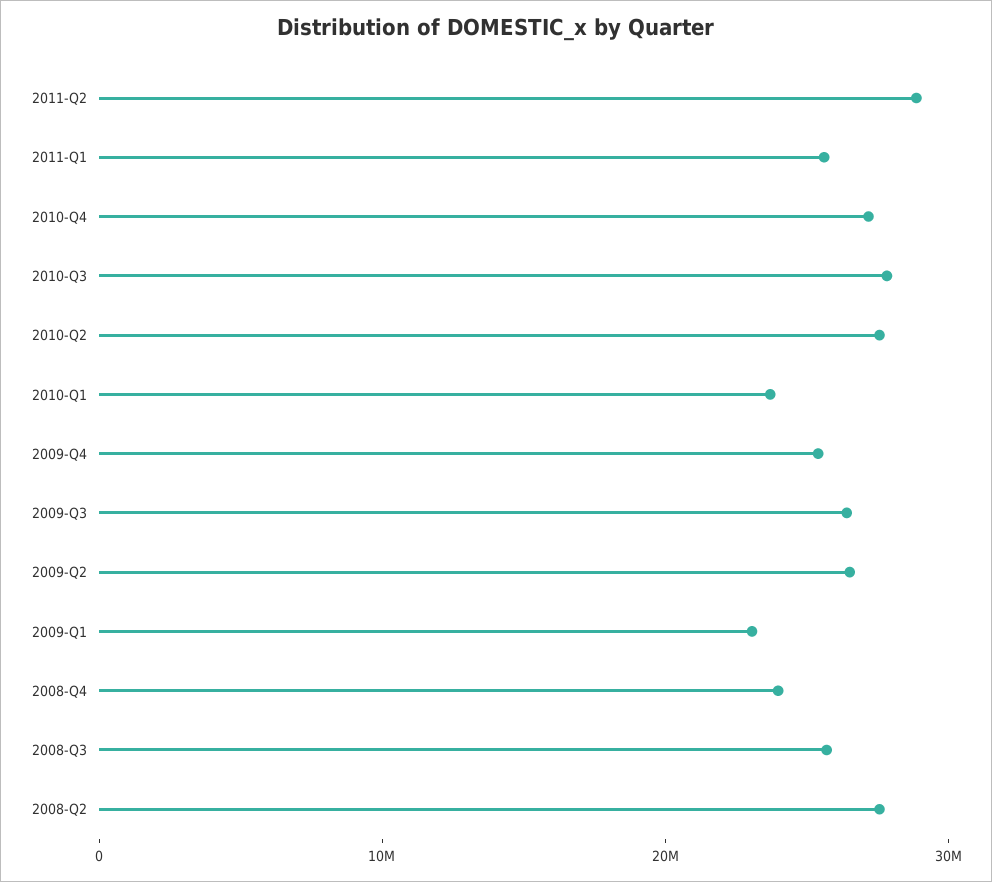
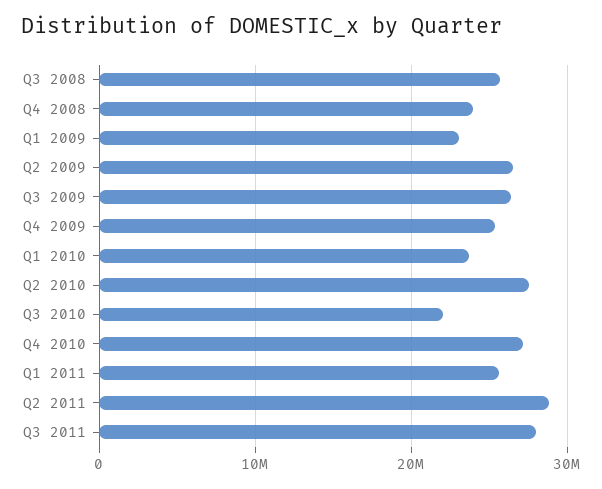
2010-Q3: 28000000 -> 22000000
2008-Q2: 28000000 -> none
Q3 2011: none -> 28000000

